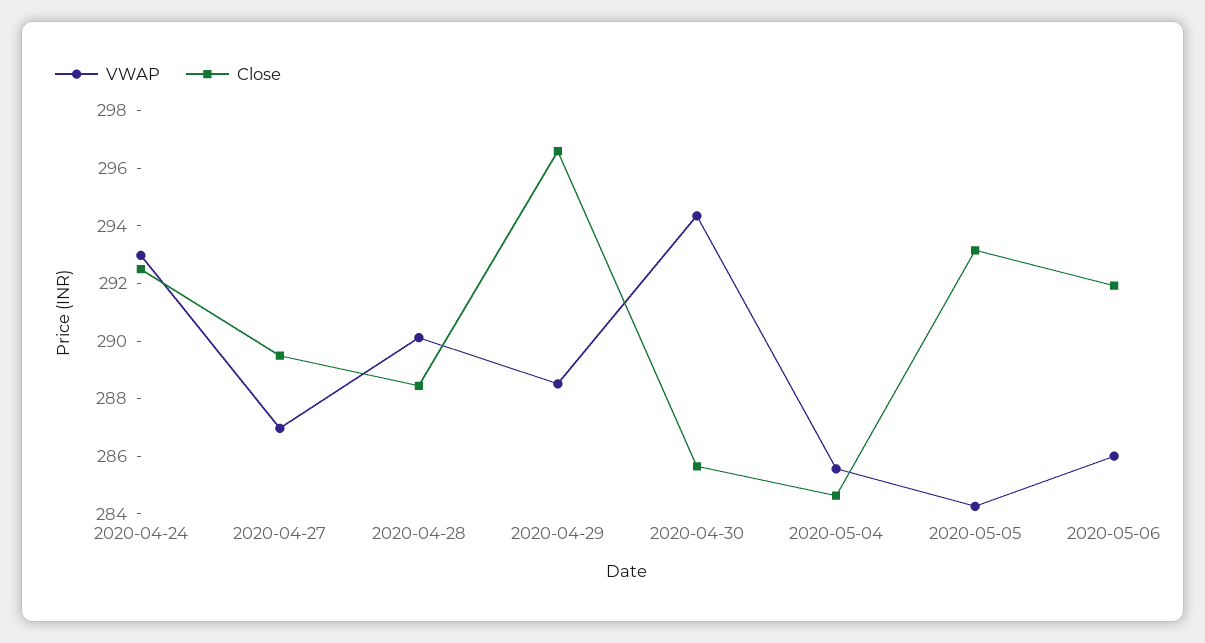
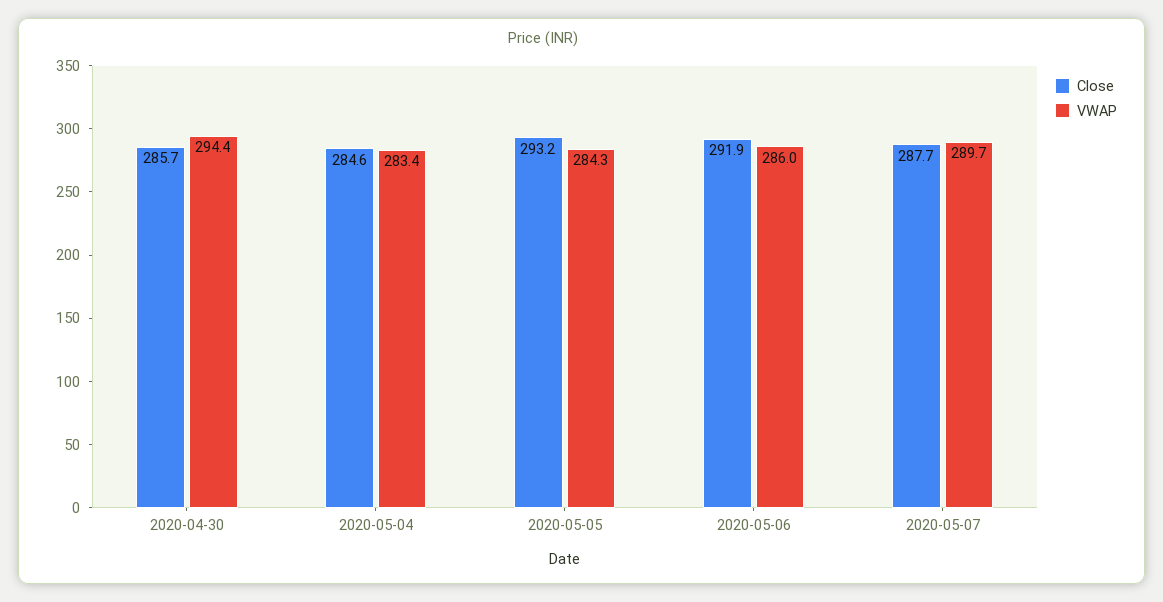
VWAP, 2020-04-24: 293 -> none
Close, 2020-04-24: 292.5 -> none
VWAP, 2020-04-27: 287 -> none
Close, 2020-04-27: 289.5 -> none
VWAP, 2020-04-28: 290 -> none
Close, 2020-04-28: 288.5 -> none
VWAP, 2020-04-29: 288.5 -> none
Close, 2020-04-29: 296.5 -> none
VWAP, 2020-05-04: 285.5 -> 283.4
Close, 2020-05-07: none -> 287.7
VWAP, 2020-05-07: none -> 289.7

